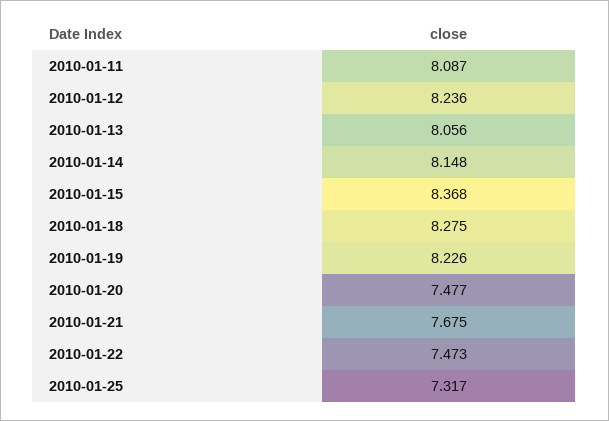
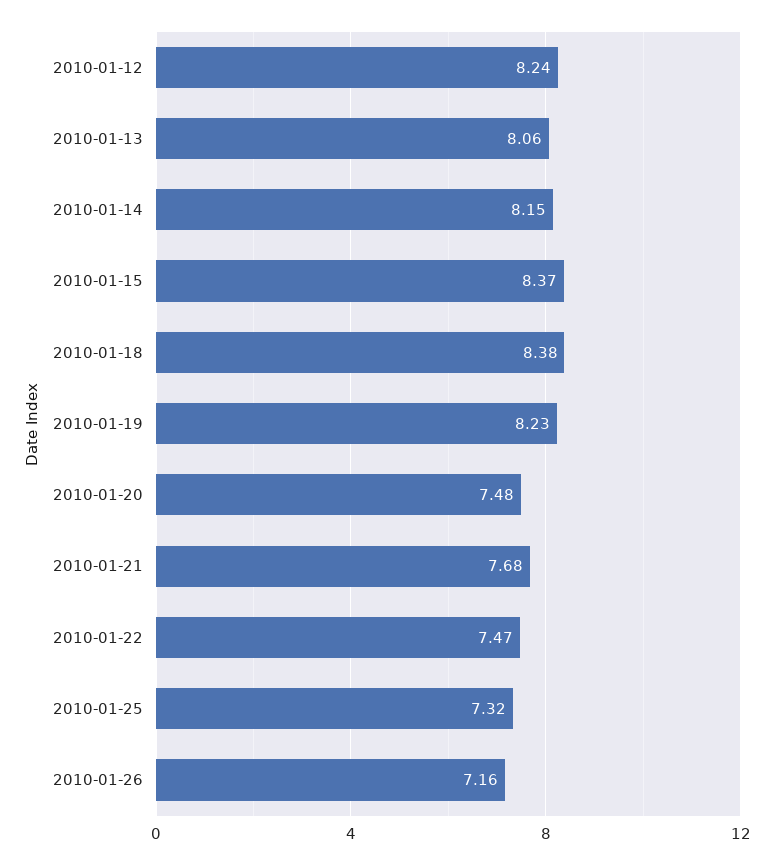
2010-01-11: 8.087 -> none
2010-01-18: 8.275 -> 8.38
2010-01-26: none -> 7.16

